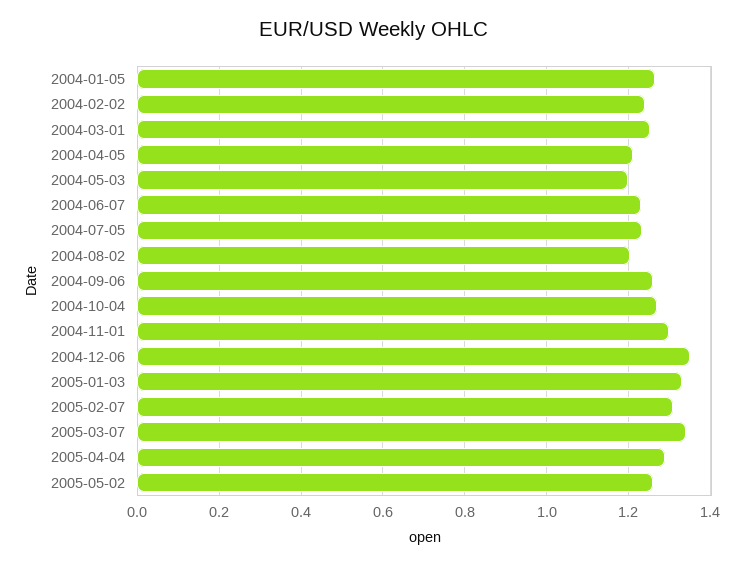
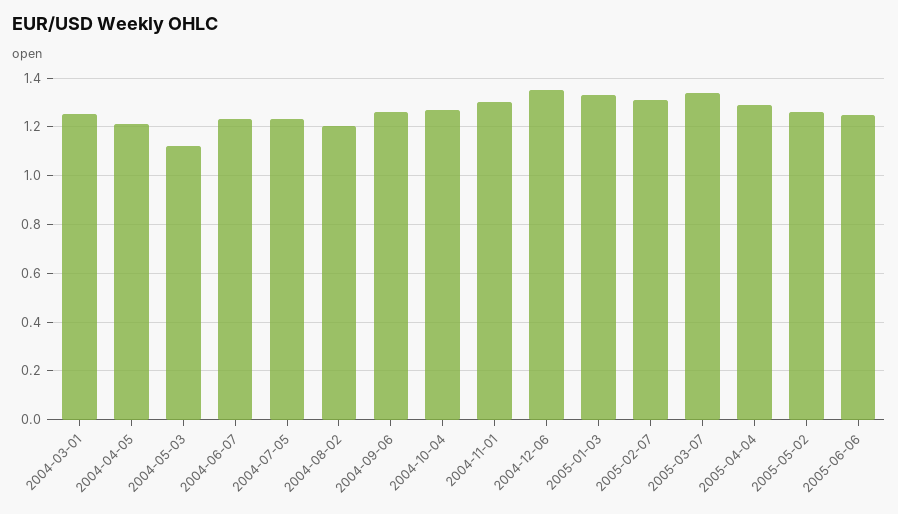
2004-01-05: 1.26 -> none
2004-02-02: 1.24 -> none
2004-05-03: 1.2 -> 1.125
2005-06-06: none -> 1.25

